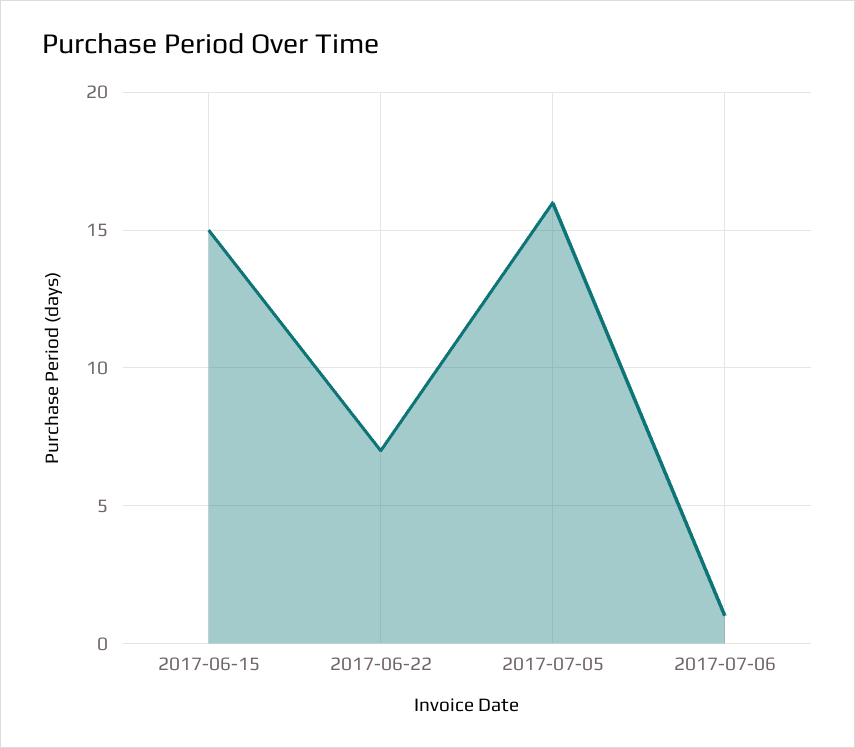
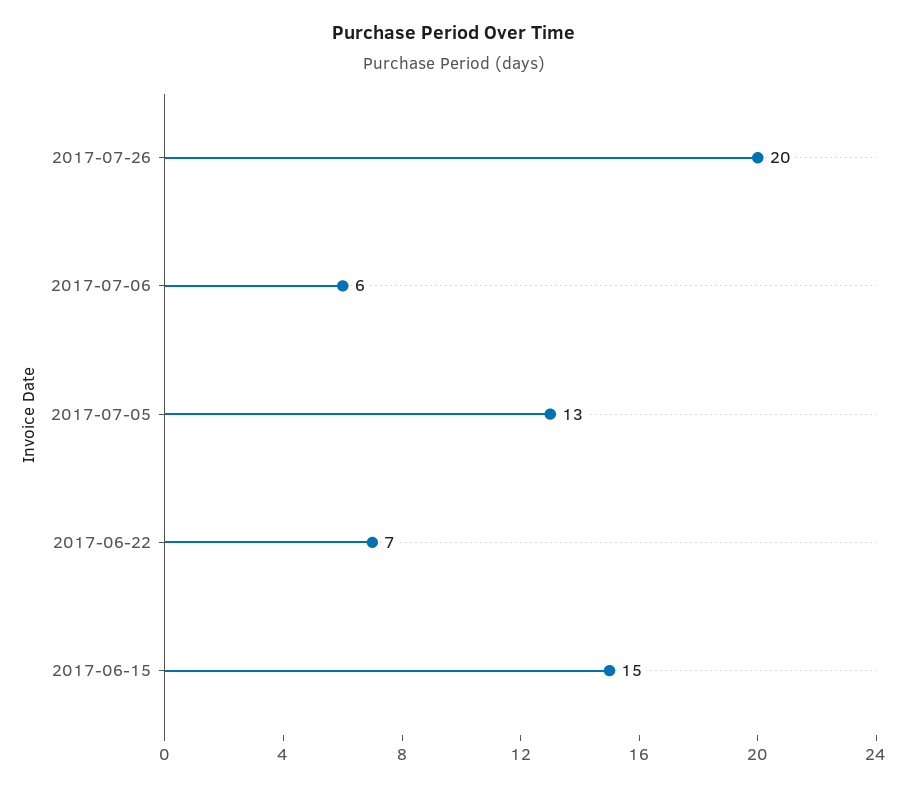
2017-07-05: 16 -> 13
2017-07-06: 1 -> 6
2017-07-26: none -> 20

